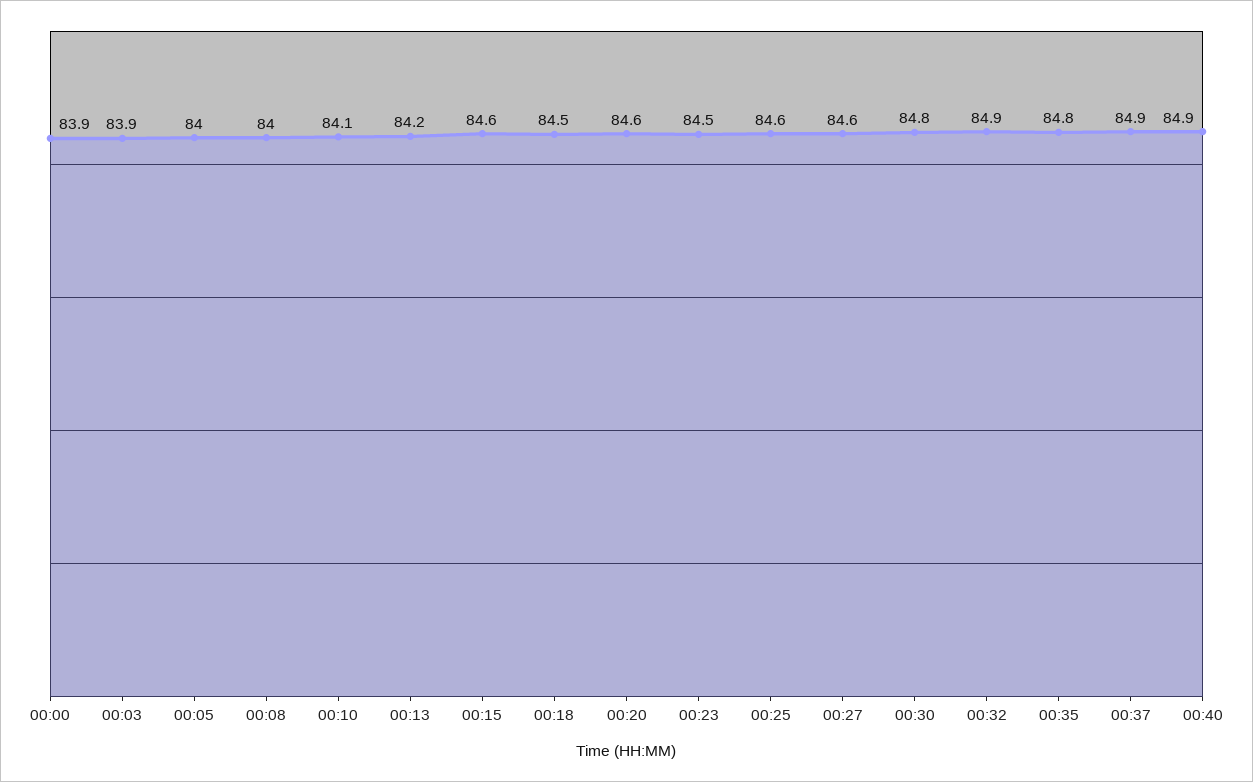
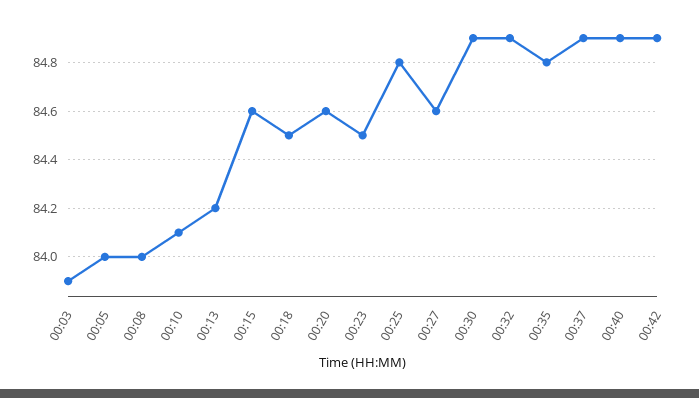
00:00: 83.9 -> none
00:25: 84.6 -> 84.8
00:30: 84.8 -> 84.9
00:42: none -> 84.9

